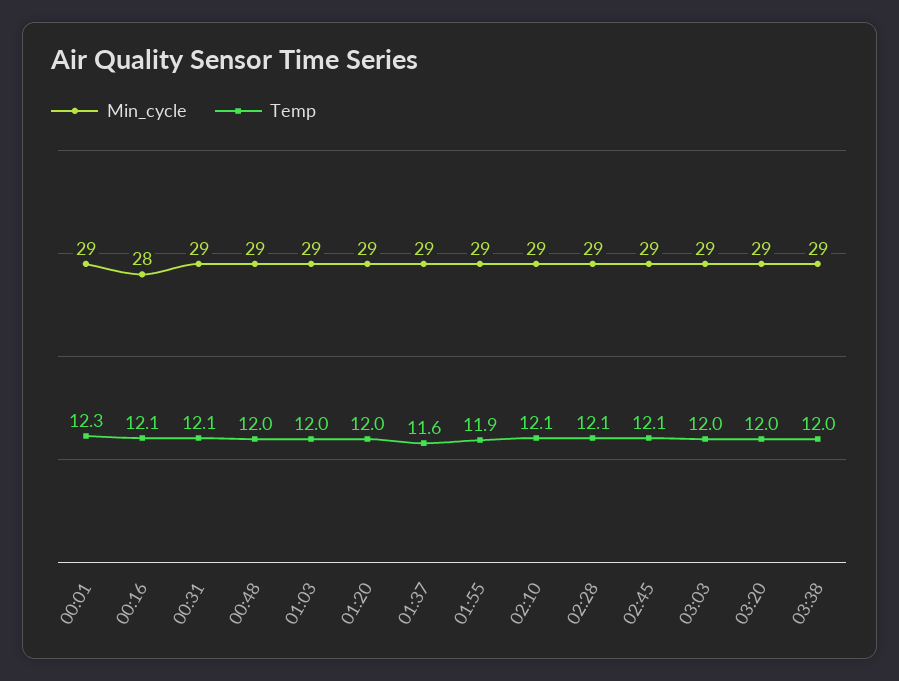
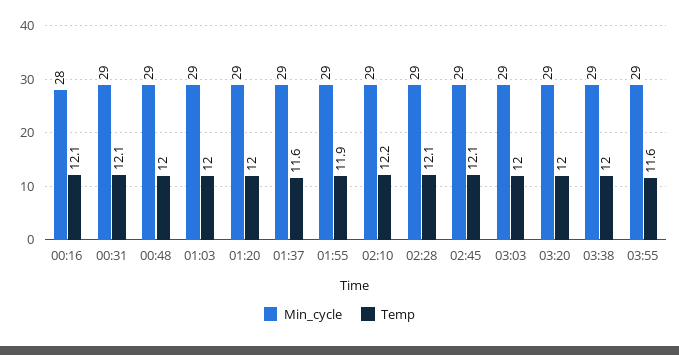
Min_cycle, 00:01: 29 -> none
Temp, 00:01: 12.3 -> none
Temp, 02:10: 12.1 -> 12.2
Min_cycle, 03:55: none -> 29
Temp, 03:55: none -> 11.6

